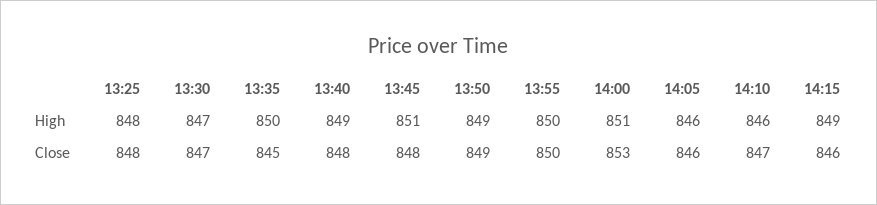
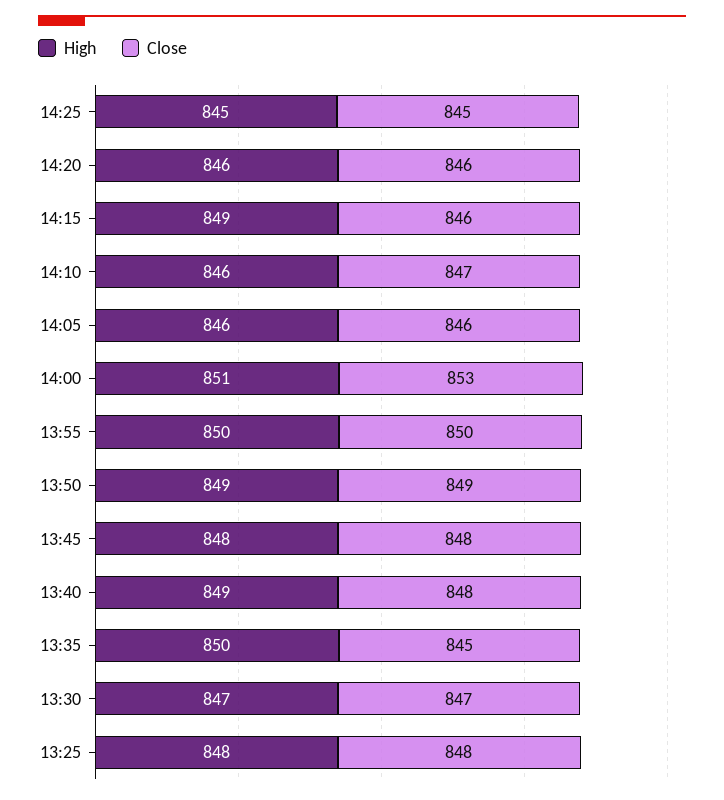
High, 13:45: 851 -> 848
High, 14:25: none -> 845
Close, 14:25: none -> 845
High, 14:20: none -> 846
Close, 14:20: none -> 846

